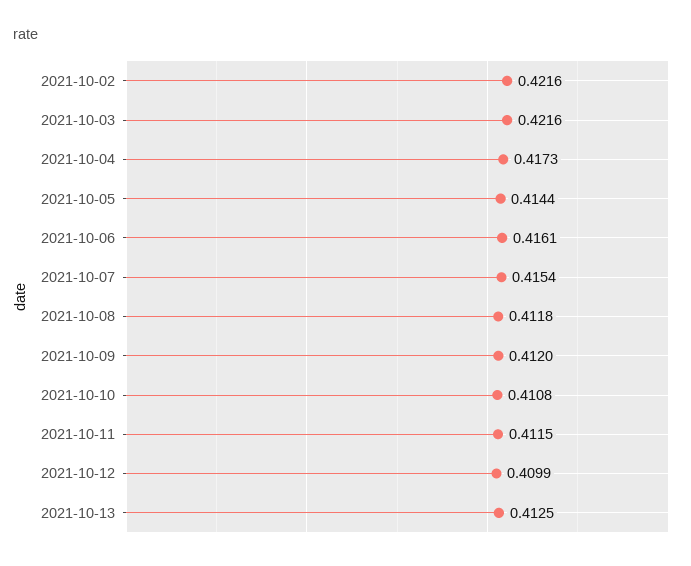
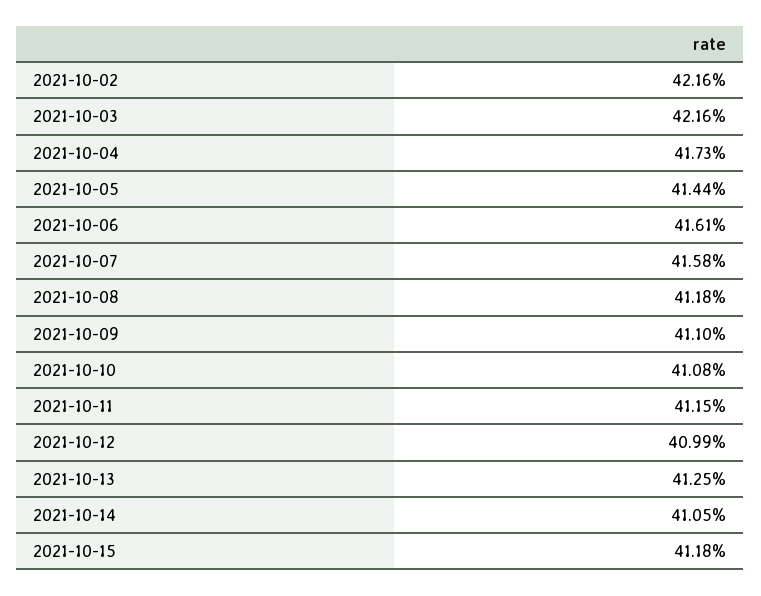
2021-10-07: 0.4154 -> 0.4158
2021-10-09: 0.412 -> 0.411
2021-10-14: none -> 0.4105
2021-10-15: none -> 0.4118

